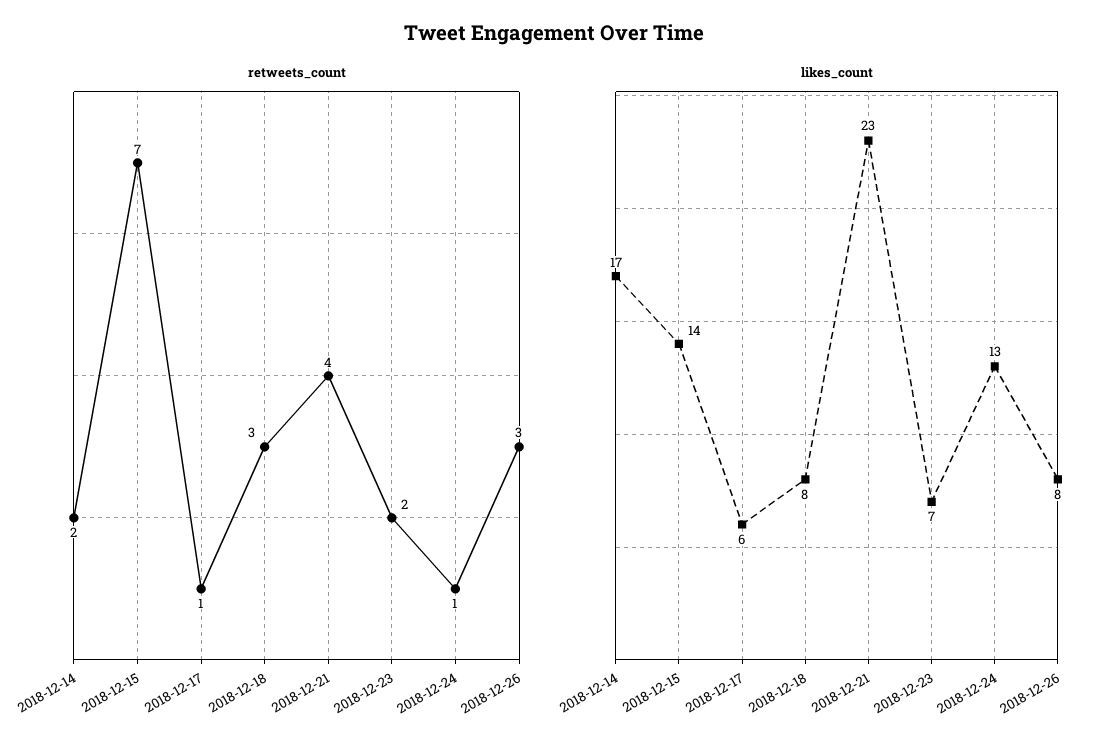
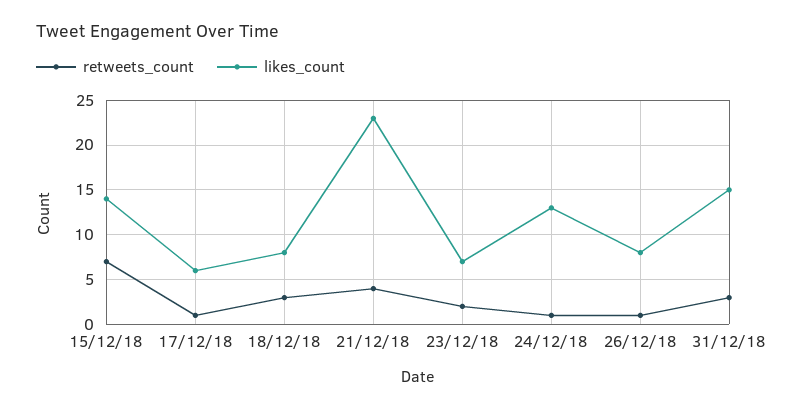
retweets_count, 2018-12-14: 2 -> none
retweets_count, 2018-12-26: 3 -> 1
likes_count, 2018-12-14: 17 -> none
retweets_count, 31/12/18: none -> 3
likes_count, 31/12/18: none -> 15

